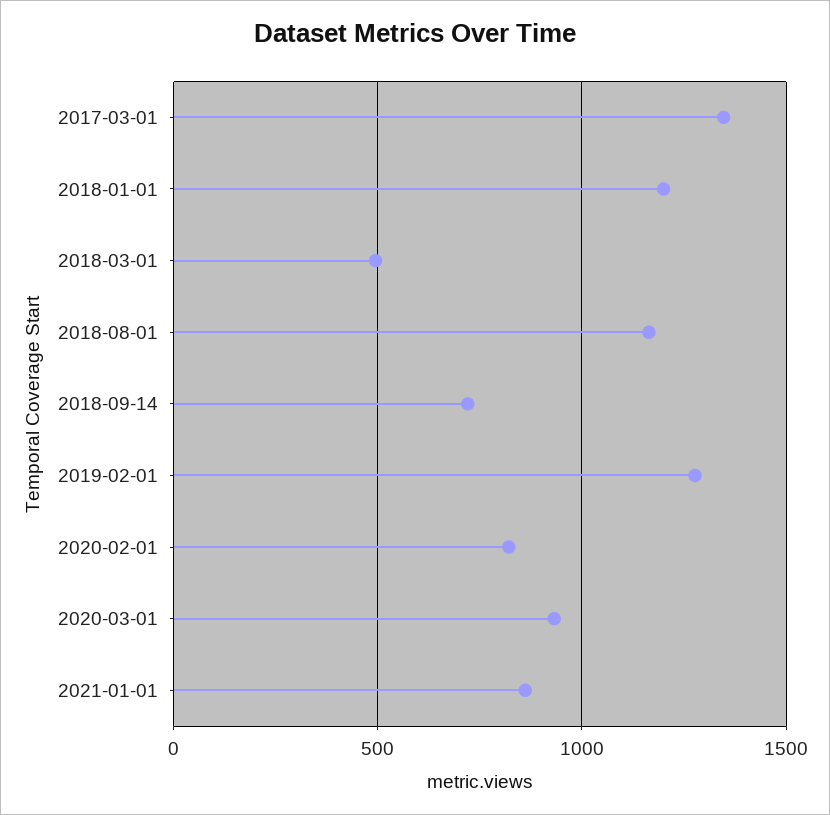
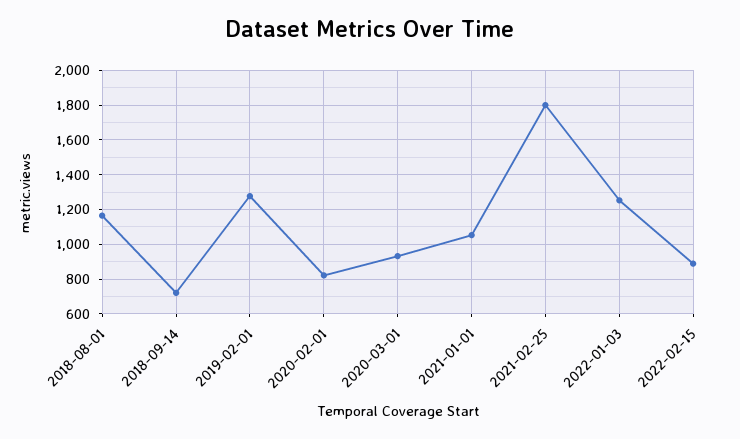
2017-03-01: 1350 -> none
2018-01-01: 1200 -> none
2018-03-01: 500 -> none
2021-01-01: 850 -> 1050
2021-02-25: none -> 1800
2022-01-03: none -> 1250
2022-02-15: none -> 900

